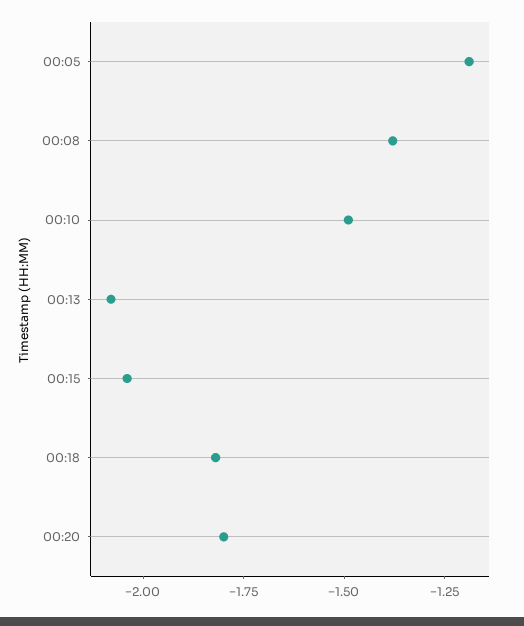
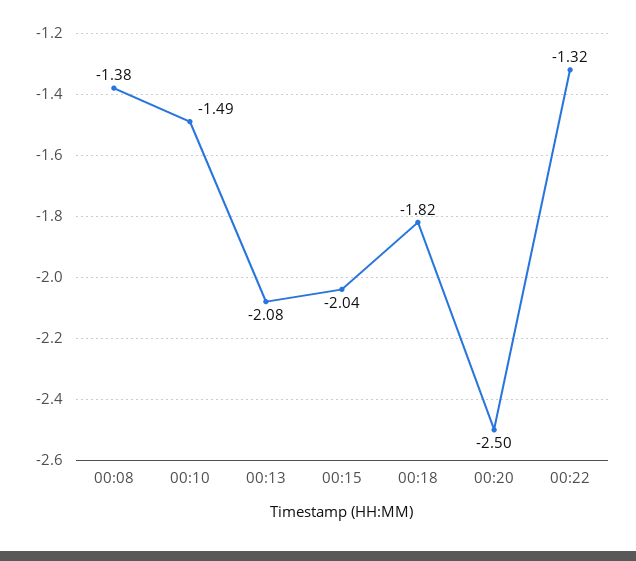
00:05: -1.2 -> none
00:20: -1.8 -> -2.5
00:22: none -> -1.32

